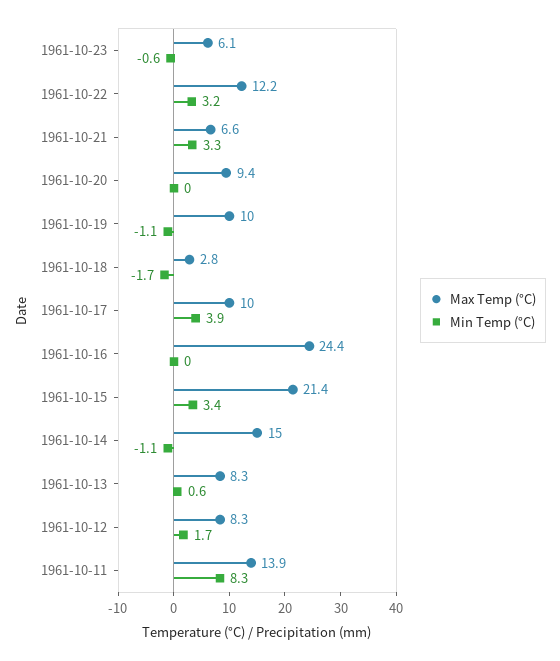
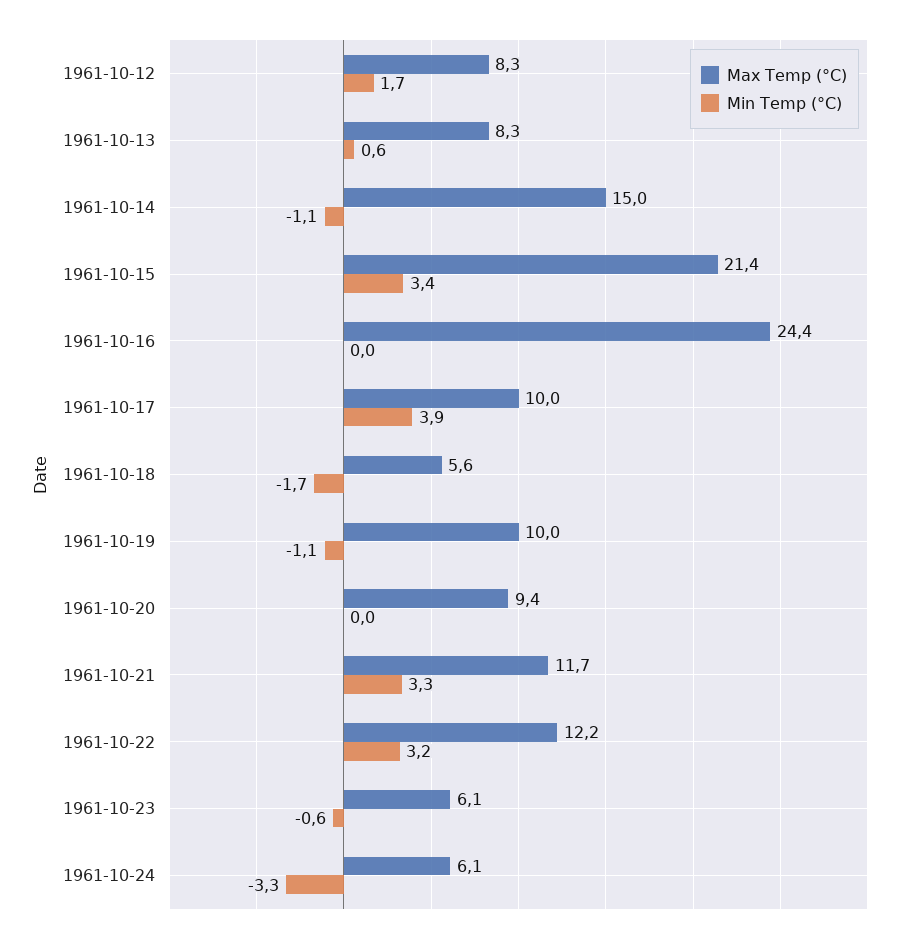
Max Temp (°C), 1961-10-21: 6.6 -> 11.7
Max Temp (°C), 1961-10-18: 2.8 -> 5.6
Max Temp (°C), 1961-10-11: 13.9 -> none
Min Temp (°C), 1961-10-11: 8.3 -> none
Max Temp (°C), 1961-10-24: none -> 6.1
Min Temp (°C), 1961-10-24: none -> -3.3

